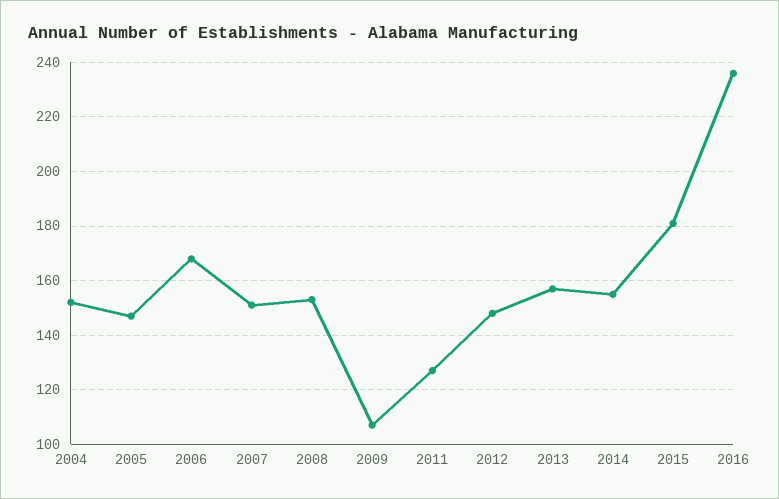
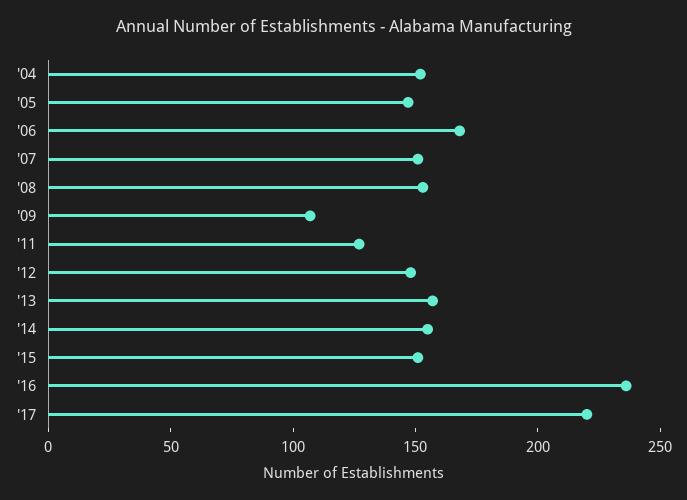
2015: 180 -> 150
'17: none -> 220

